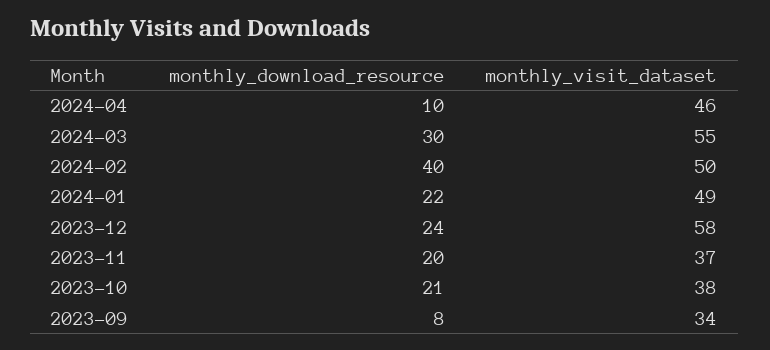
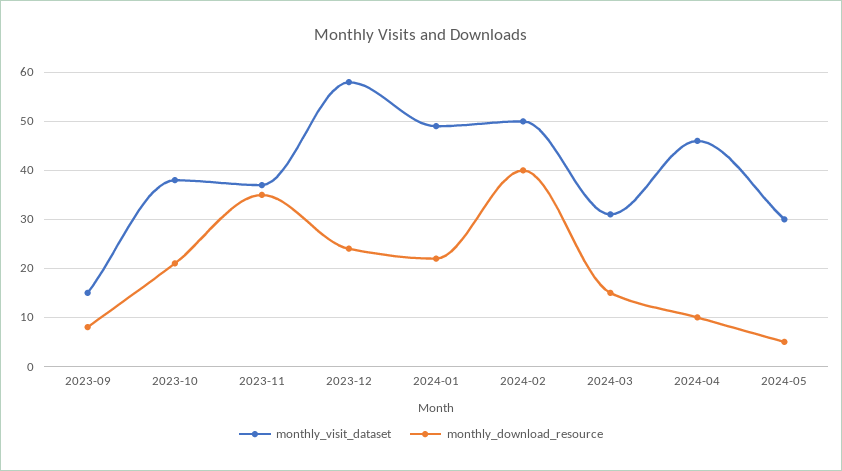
monthly_download_resource, 2024-03: 30 -> 15
monthly_visit_dataset, 2024-03: 55 -> 30
monthly_download_resource, 2023-11: 20 -> 35
monthly_visit_dataset, 2023-09: 34 -> 15
monthly_visit_dataset, 2024-05: none -> 30
monthly_download_resource, 2024-05: none -> 5

